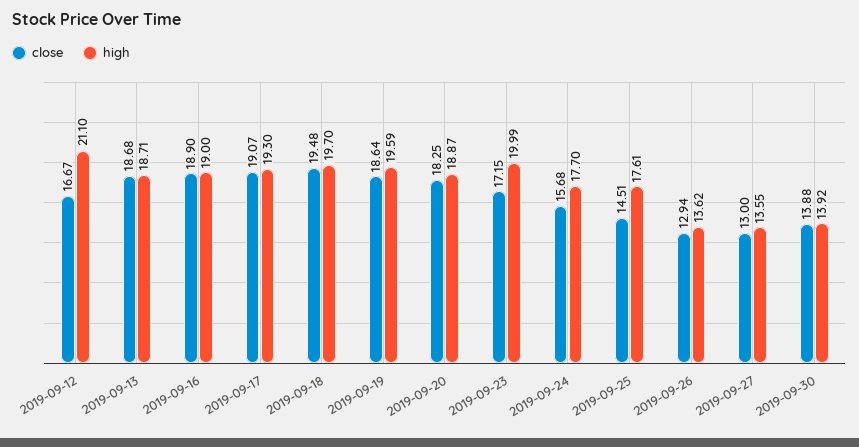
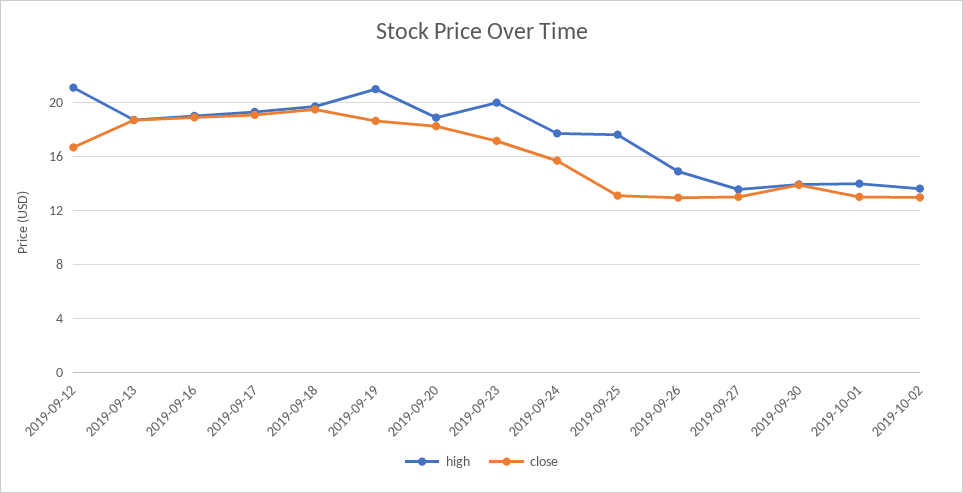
high, 2019-09-19: 19.59 -> 21
close, 2019-09-25: 14.51 -> 13
high, 2019-09-26: 13.62 -> 15
high, 2019-10-01: none -> 14
close, 2019-10-01: none -> 13
high, 2019-10-02: none -> 13.5
close, 2019-10-02: none -> 13

